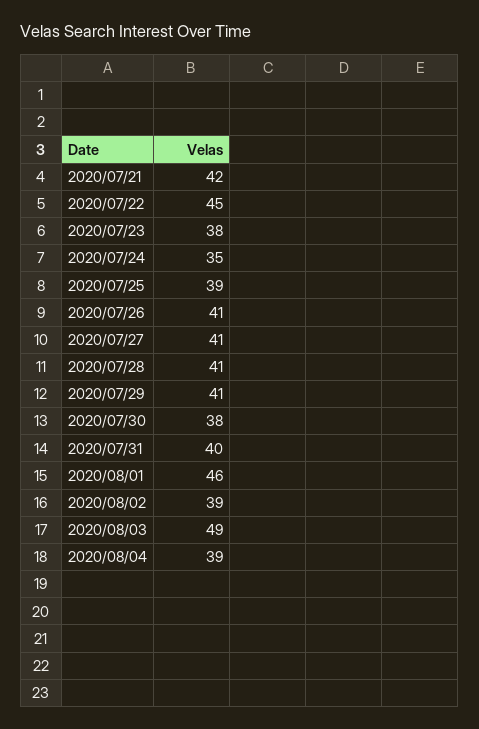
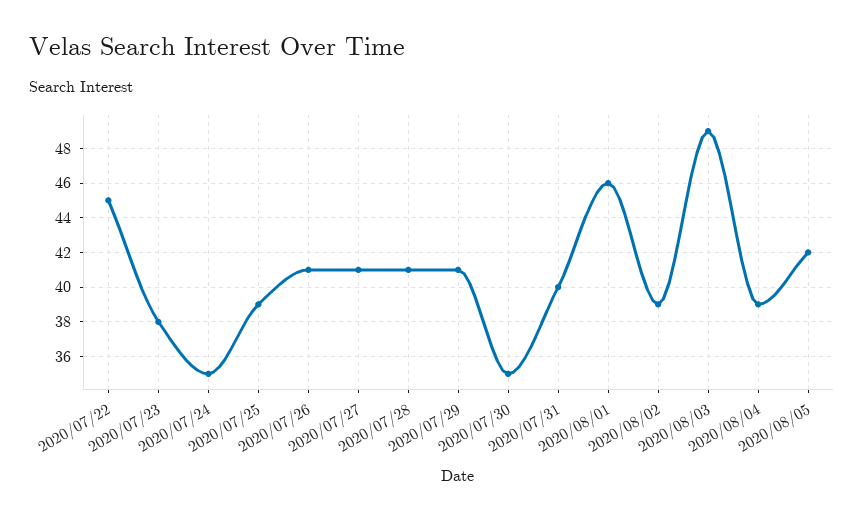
2020/07/21: 42 -> none
2020/07/30: 38 -> 35
2020/08/05: none -> 42

